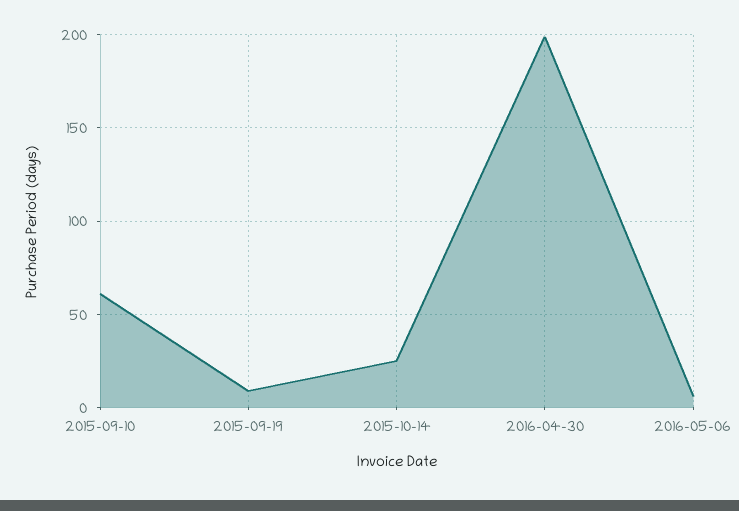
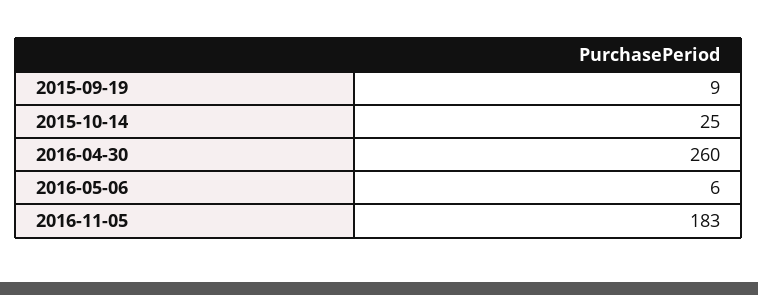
2015-09-10: 60 -> none
2016-04-30: 200 -> 260
2016-11-05: none -> 183

